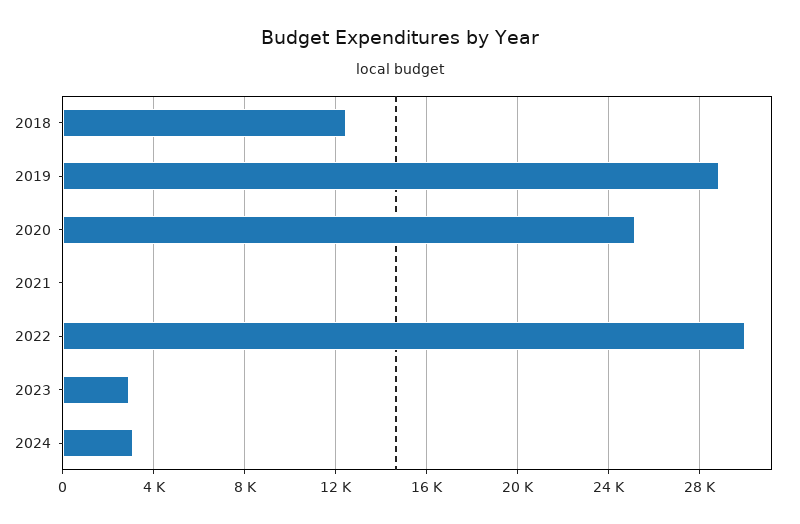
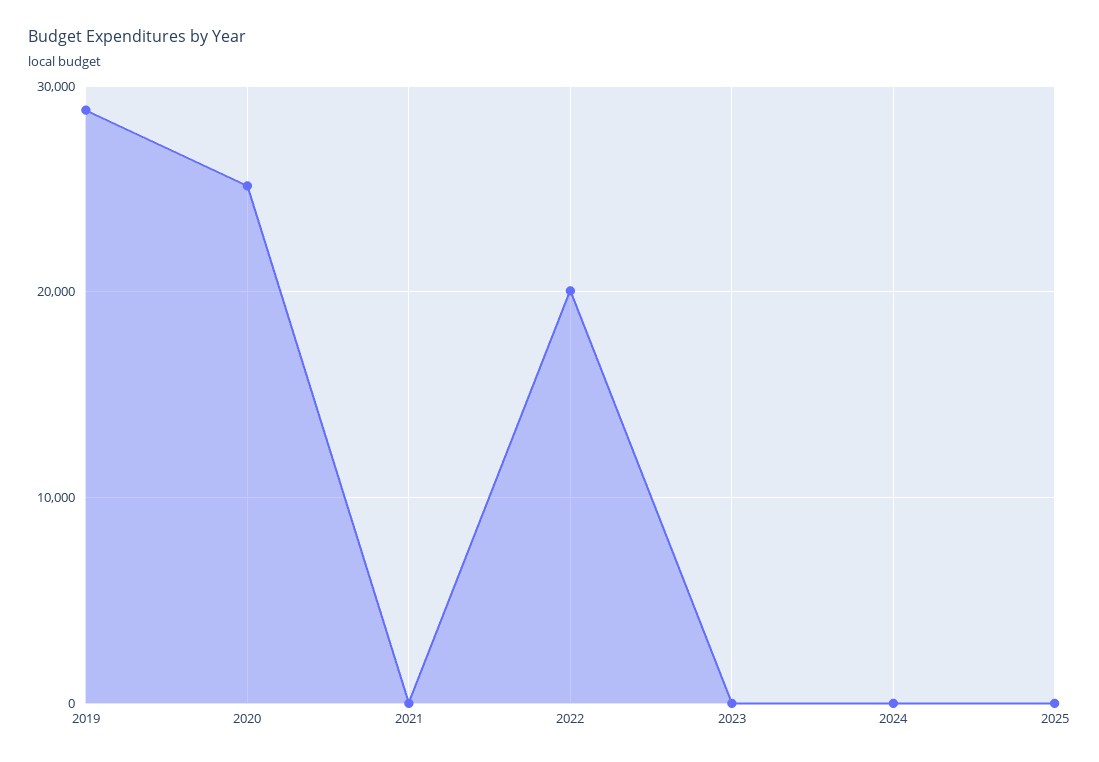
2018: 12500 -> none
2022: 30000 -> 20000
2023: 3000 -> 0
2024: 3000 -> 0
2025: none -> 0

